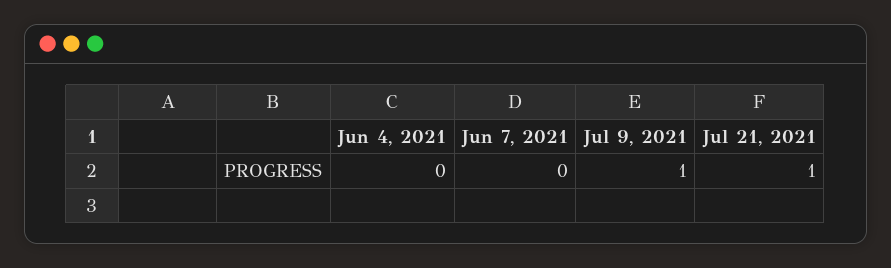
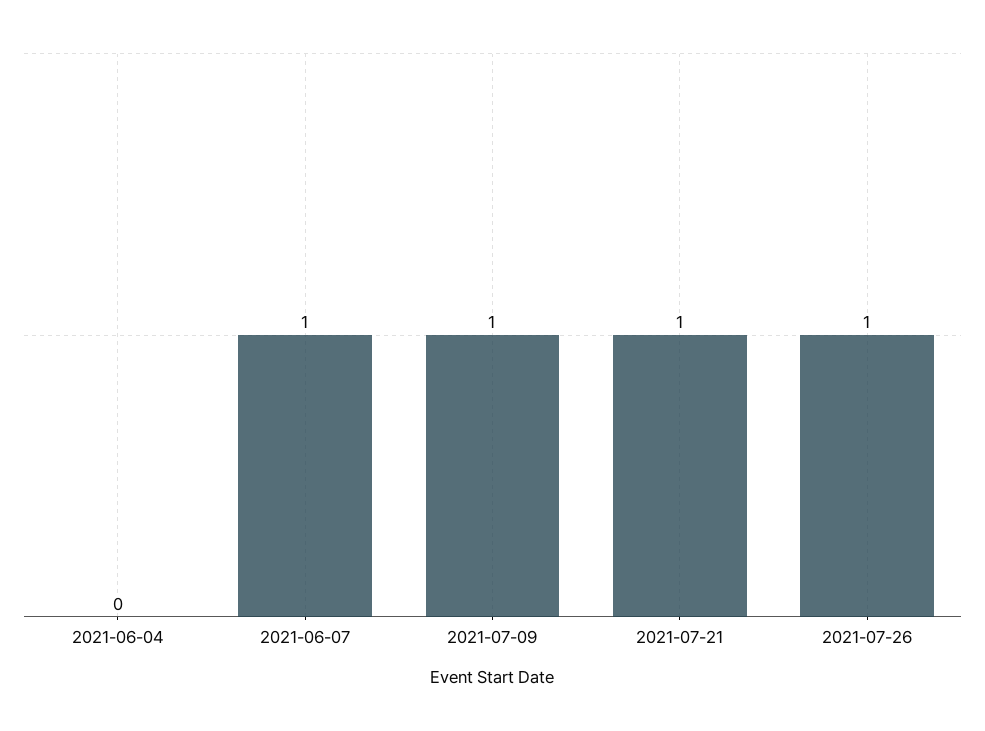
Jun 7, 2021: 0 -> 1
2021-07-26: none -> 1

